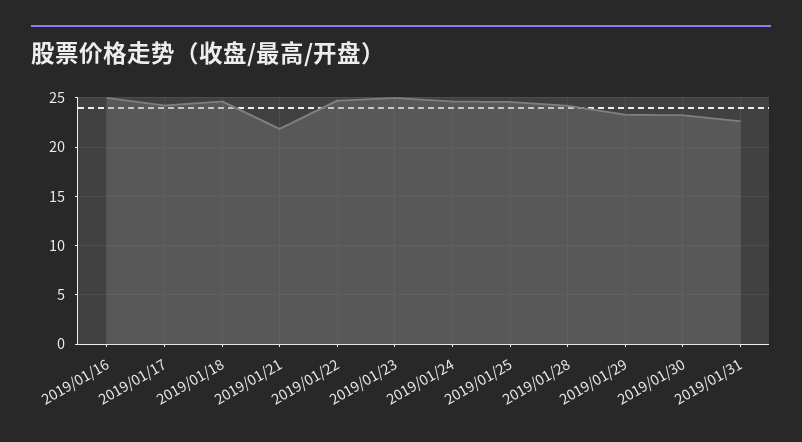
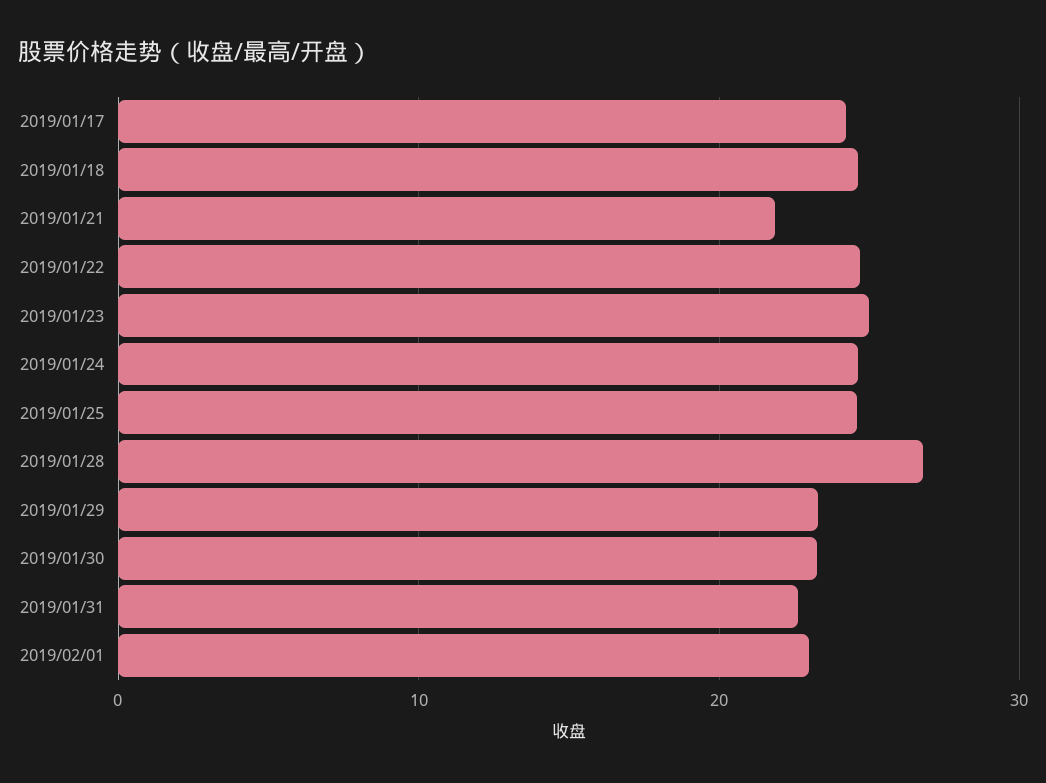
2019/01/16: 25 -> none
2019/01/28: 24 -> 27
2019/02/01: none -> 23

